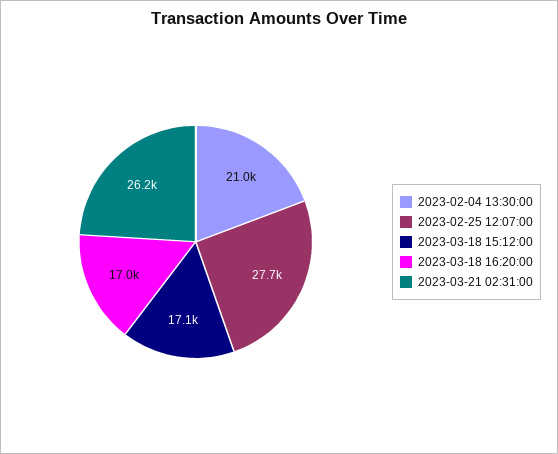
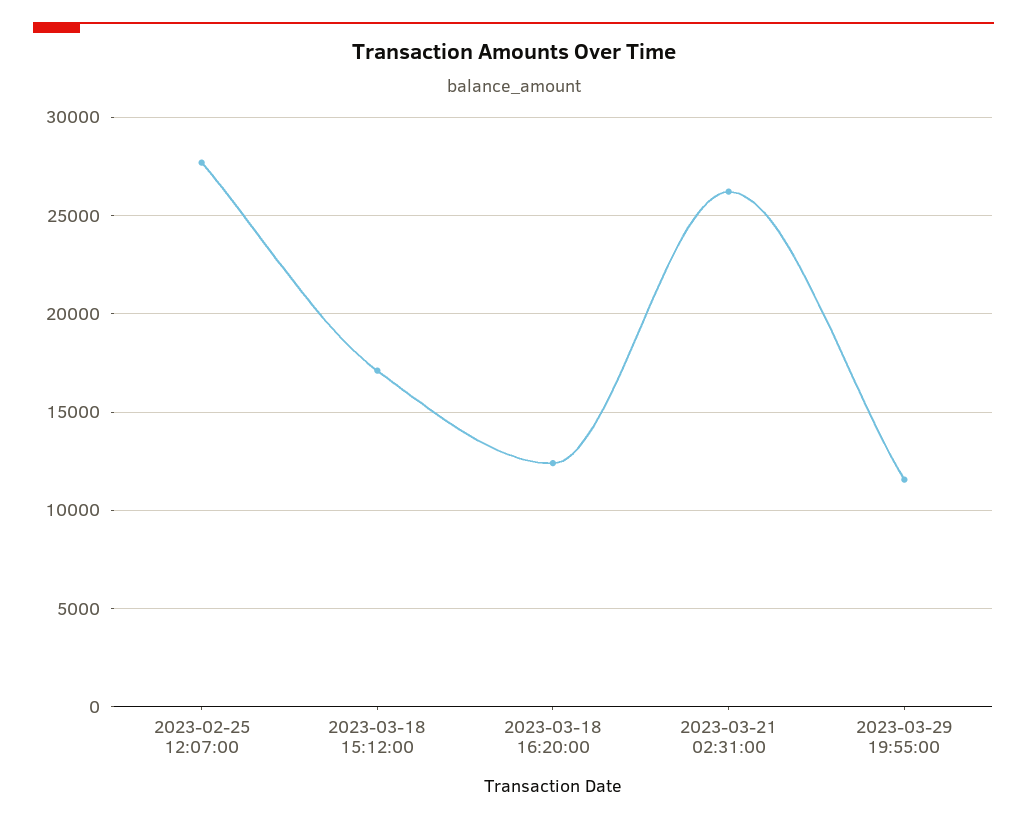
2023-02-04 13:30:00: 21000 -> none
2023-03-18 16:20:00: 17000 -> 12500
2023-03-29 19:55:00: none -> 11500

